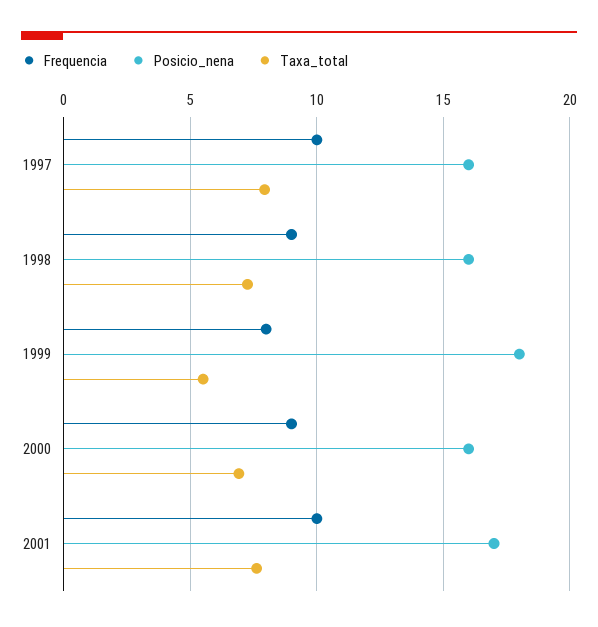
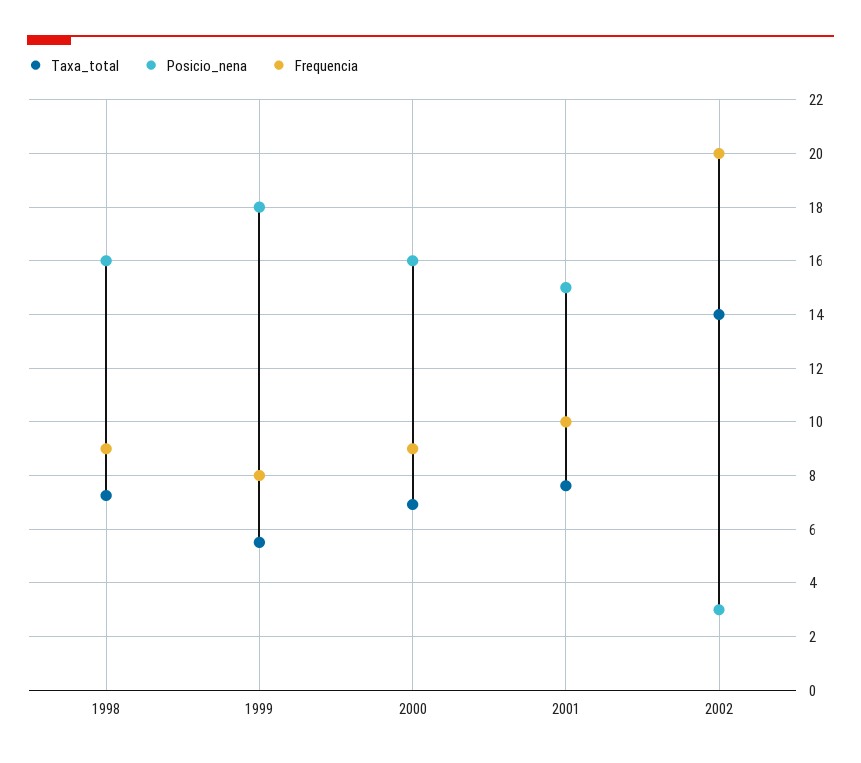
Frequencia, 1997: 10 -> none
Posicio_nena, 1997: 16 -> none
Taxa_total, 1997: 8 -> none
Posicio_nena, 2001: 17 -> 15
Taxa_total, 2002: none -> 14
Posicio_nena, 2002: none -> 3
Frequencia, 2002: none -> 20

